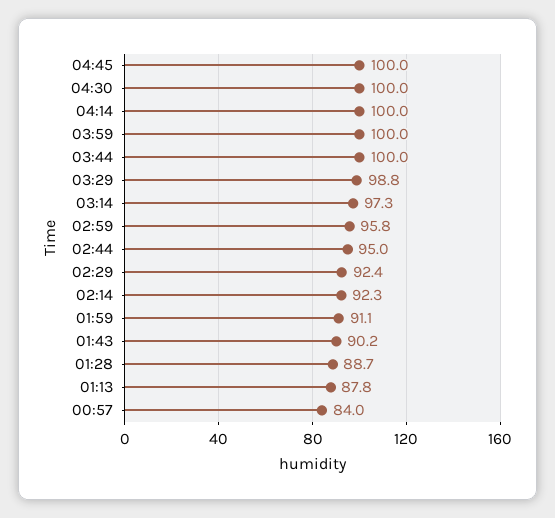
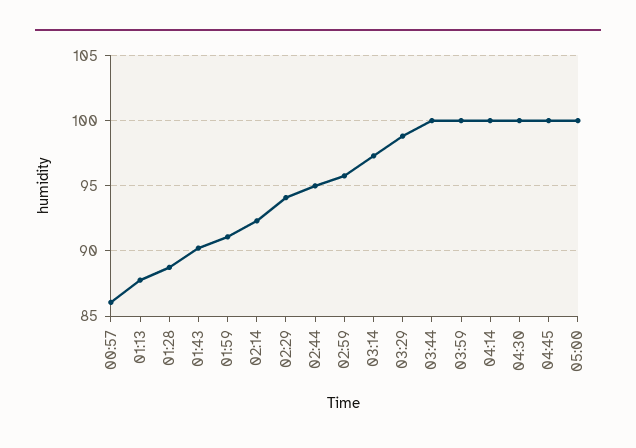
02:29: 92.4 -> 94
00:57: 84 -> 86
05:00: none -> 100

